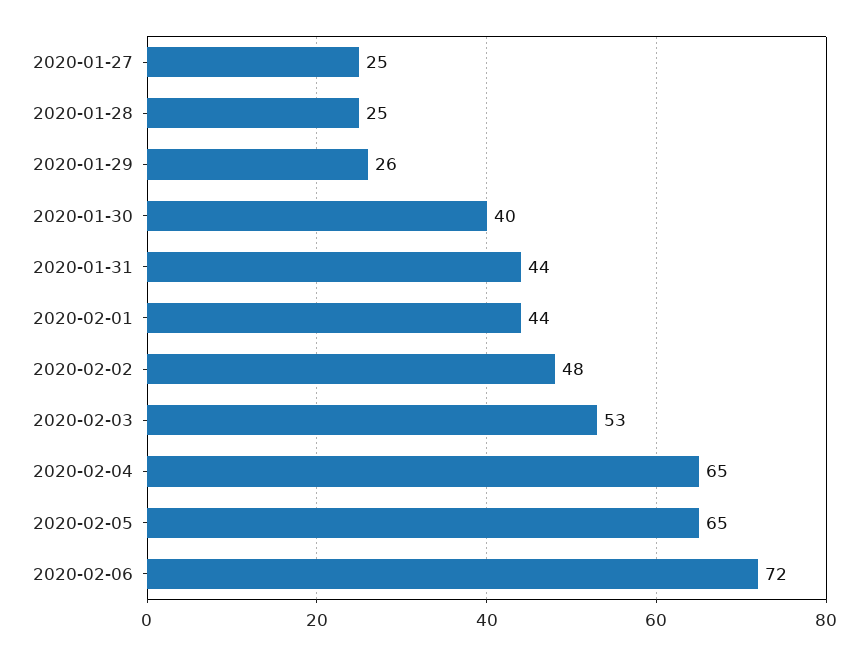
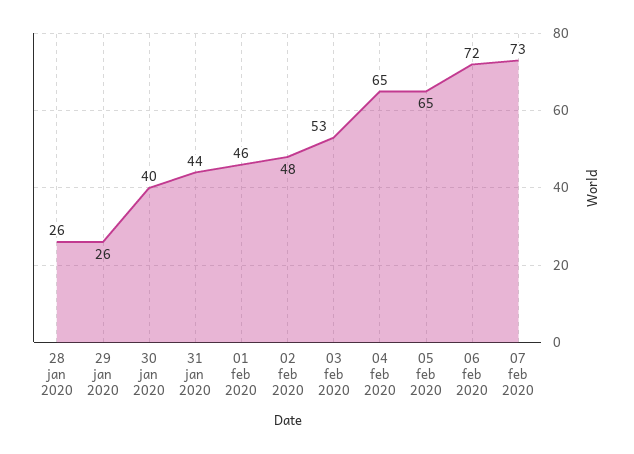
2020-01-27: 25 -> none
2020-01-28: 25 -> 26
2020-02-01: 44 -> 46
07 feb 2020: none -> 73

